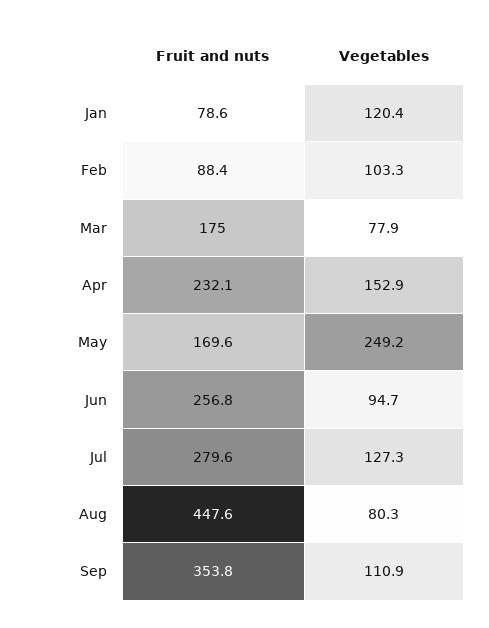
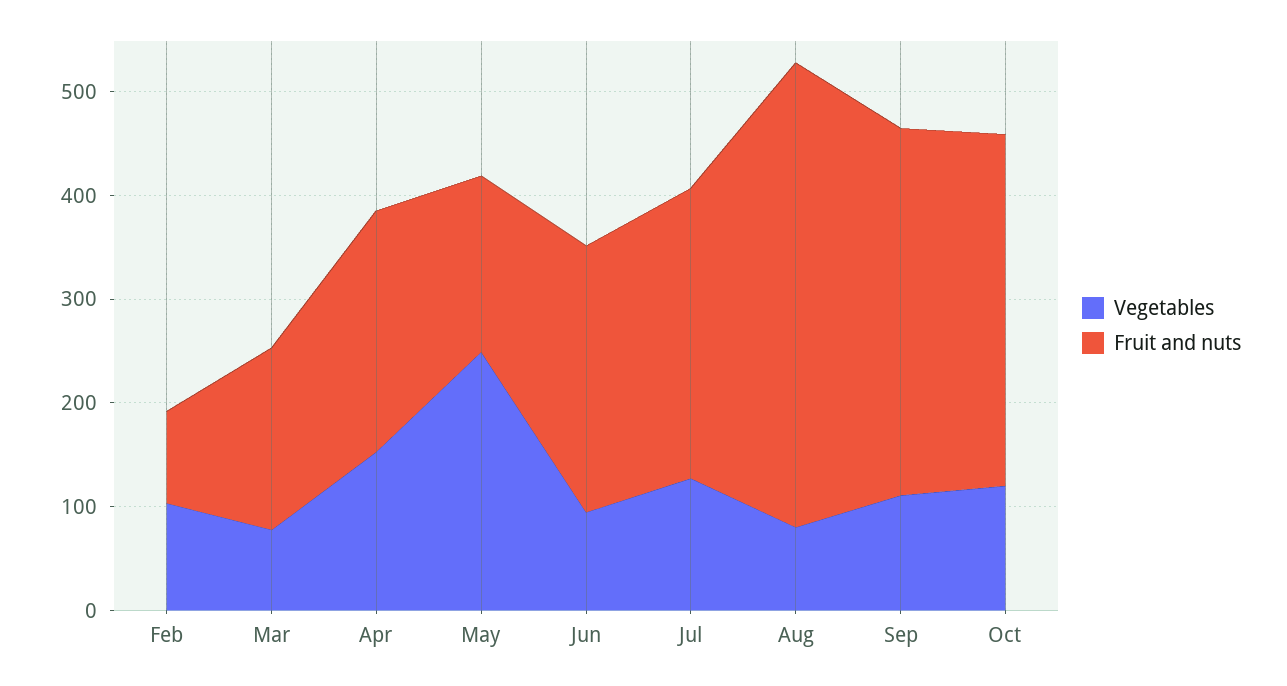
Fruit and nuts, Jan: 78.6 -> none
Vegetables, Jan: 120.4 -> none
Vegetables, Oct: none -> 120
Fruit and nuts, Oct: none -> 340

